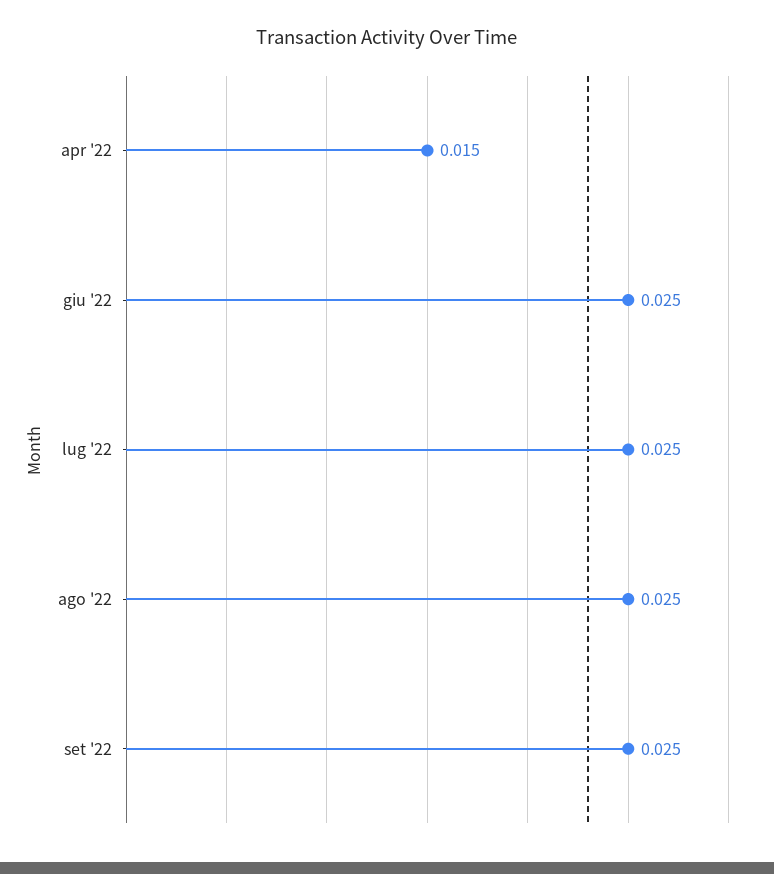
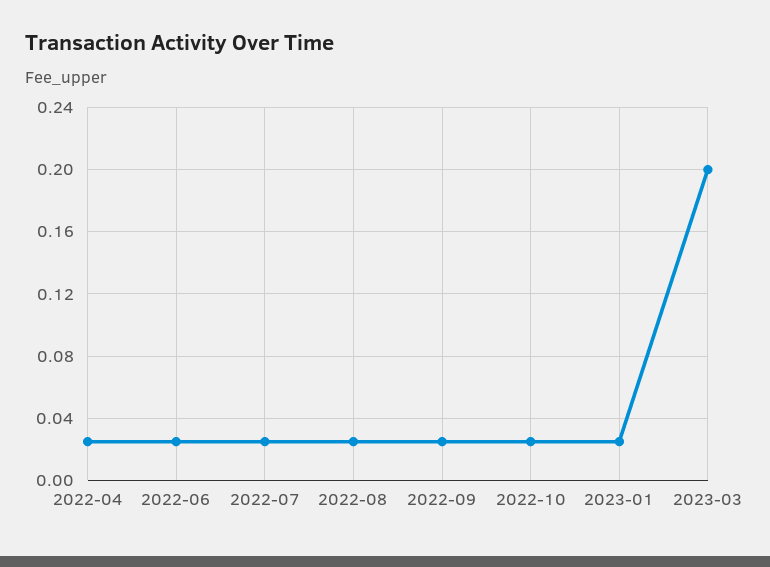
apr '22: 0.015 -> 0.025
2022-10: none -> 0.025
2023-01: none -> 0.025
2023-03: none -> 0.2

